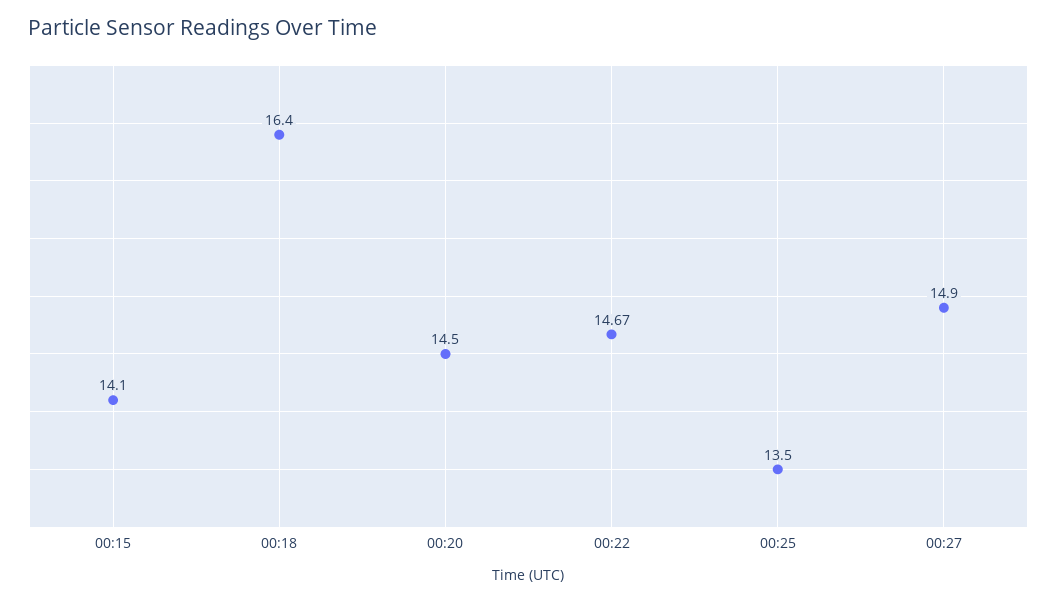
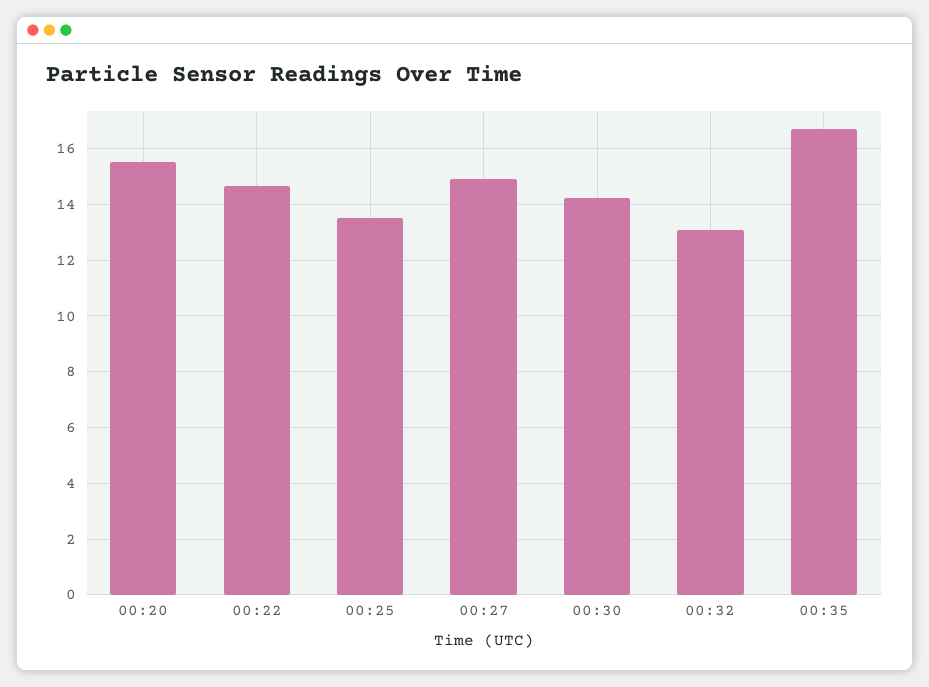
00:15: 14.1 -> none
00:18: 16.4 -> none
00:20: 14.5 -> 15.5
00:30: none -> 14.25
00:32: none -> 13
00:35: none -> 16.75

